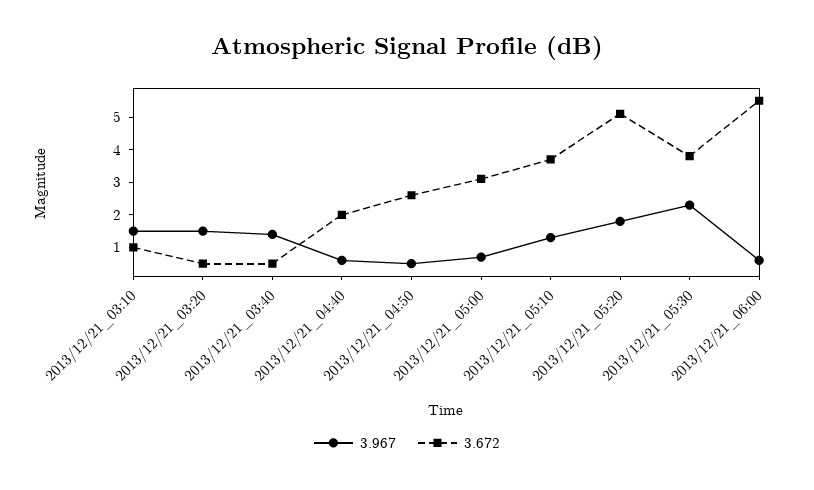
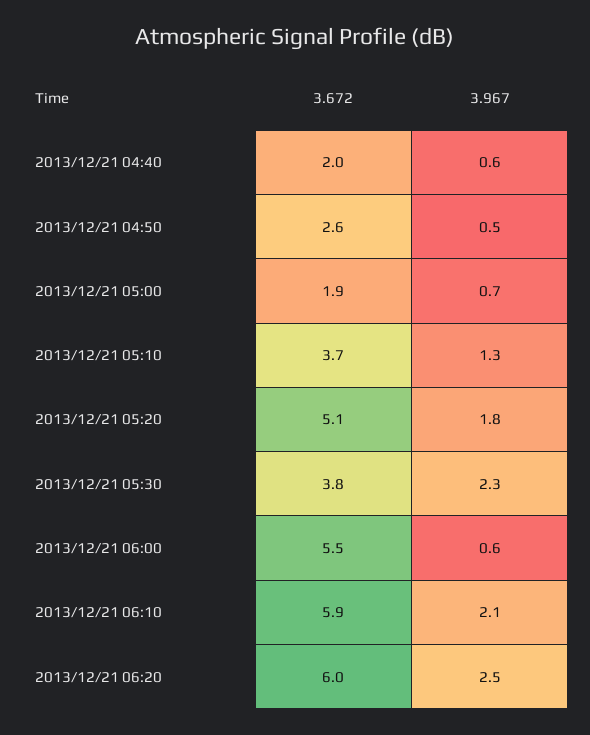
3.967, 2013/12/21_03:10: 1.5 -> none
3.672, 2013/12/21_03:10: 1 -> none
3.967, 2013/12/21_03:20: 1.5 -> none
3.672, 2013/12/21_03:20: 0.5 -> none
3.967, 2013/12/21_03:40: 1.5 -> none
3.672, 2013/12/21_03:40: 0.5 -> none
3.672, 2013/12/21_05:00: 3 -> 1.9
3.672, 2013/12/21 06:10: none -> 5.9
3.967, 2013/12/21 06:10: none -> 2.1
3.672, 2013/12/21 06:20: none -> 6
3.967, 2013/12/21 06:20: none -> 2.5

